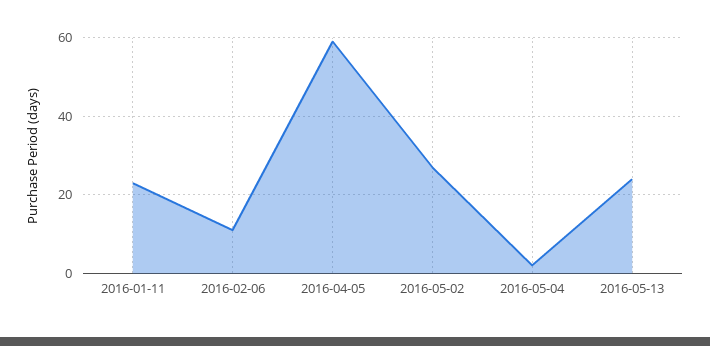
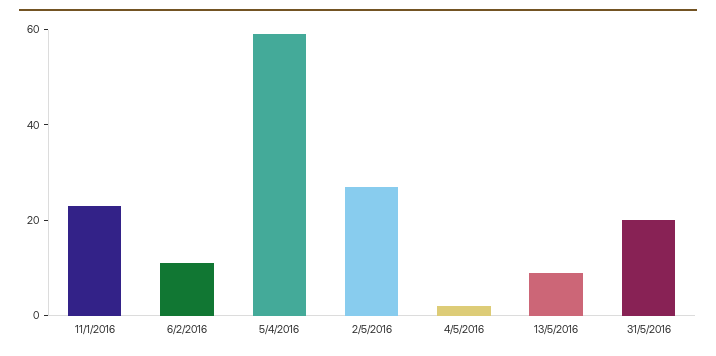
2016-05-13: 25 -> 10
31/5/2016: none -> 20

